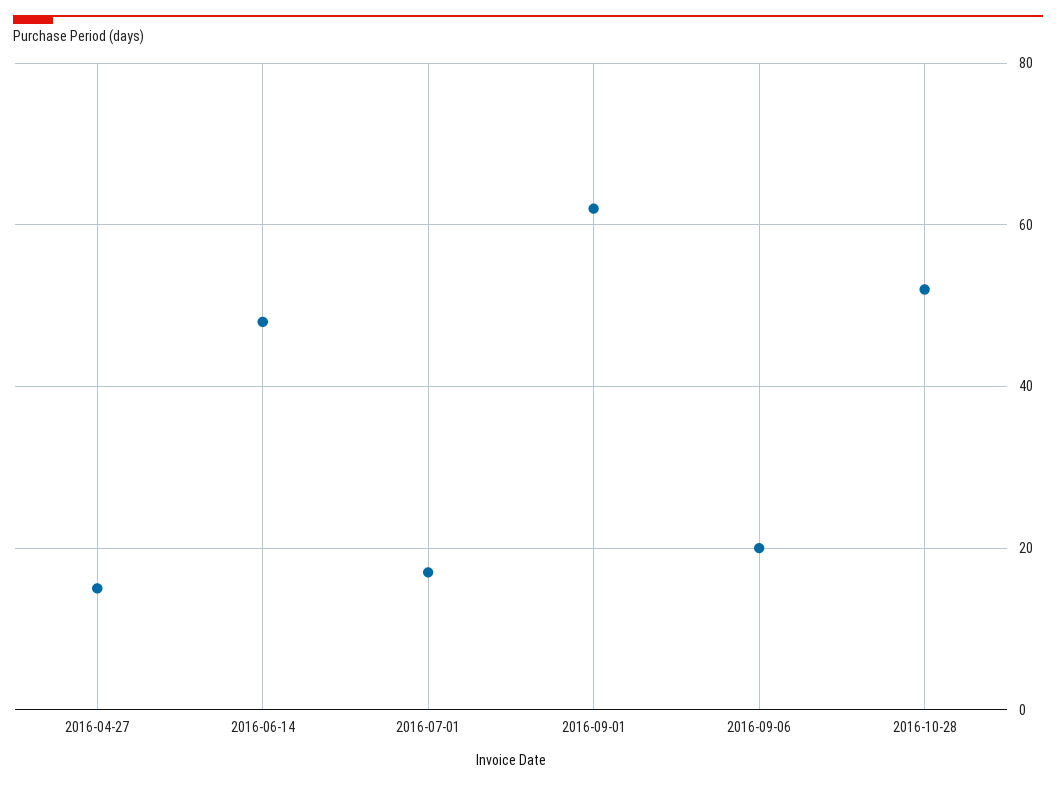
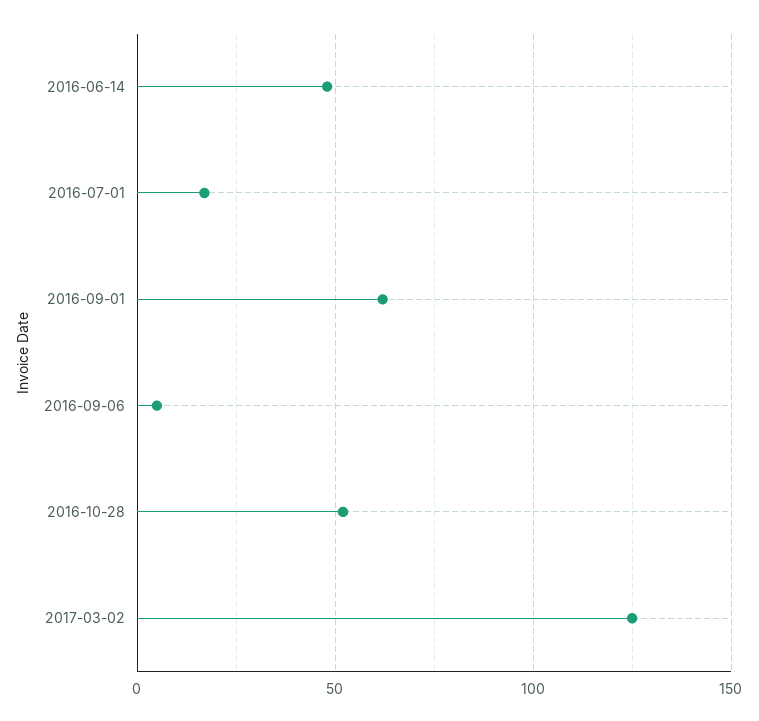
2016-04-27: 15 -> none
2016-09-06: 20 -> 5
2017-03-02: none -> 125

